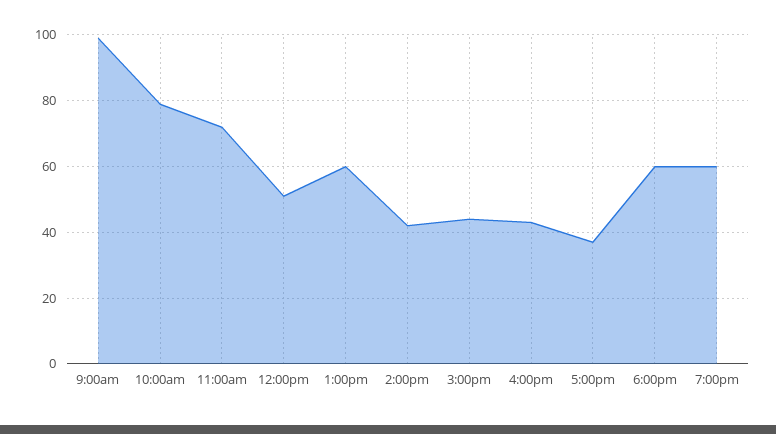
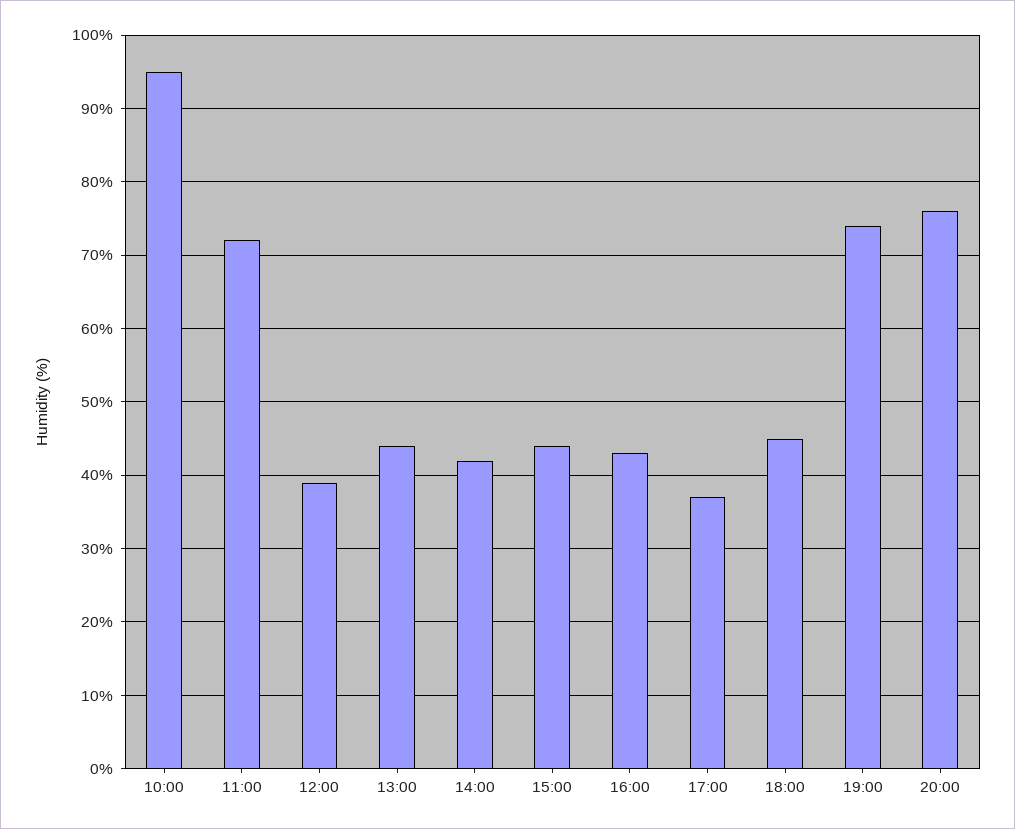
9:00am: 100 -> none
10:00am: 80 -> 95
12:00pm: 50 -> 39
1:00pm: 60 -> 44
6:00pm: 60 -> 45
7:00pm: 60 -> 74
20:00: none -> 76

